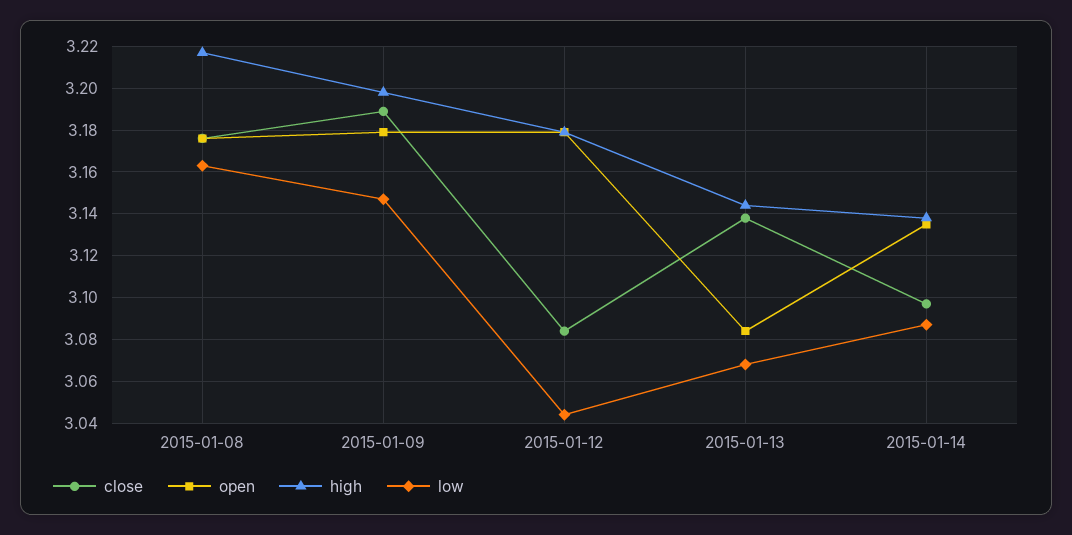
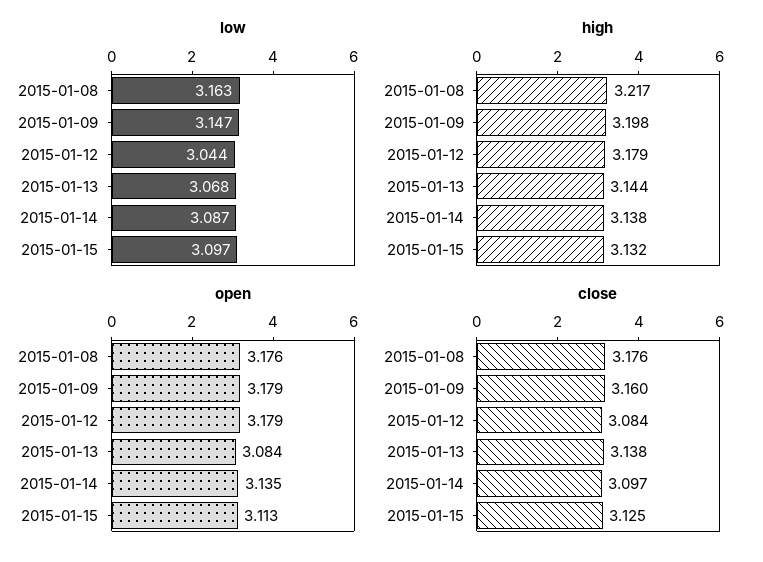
close, 2015-01-09: 3.19 -> 3.16
low, 2015-01-15: none -> 3.097
high, 2015-01-15: none -> 3.132
open, 2015-01-15: none -> 3.113
close, 2015-01-15: none -> 3.125

